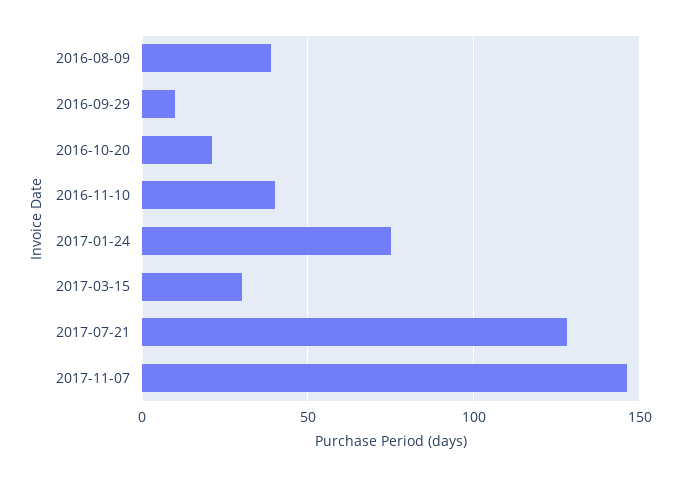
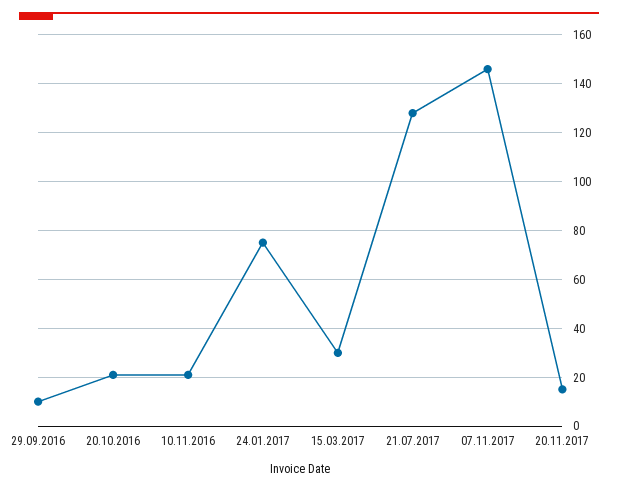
2016-08-09: 40 -> none
2016-11-10: 40 -> 20
20.11.2017: none -> 15

